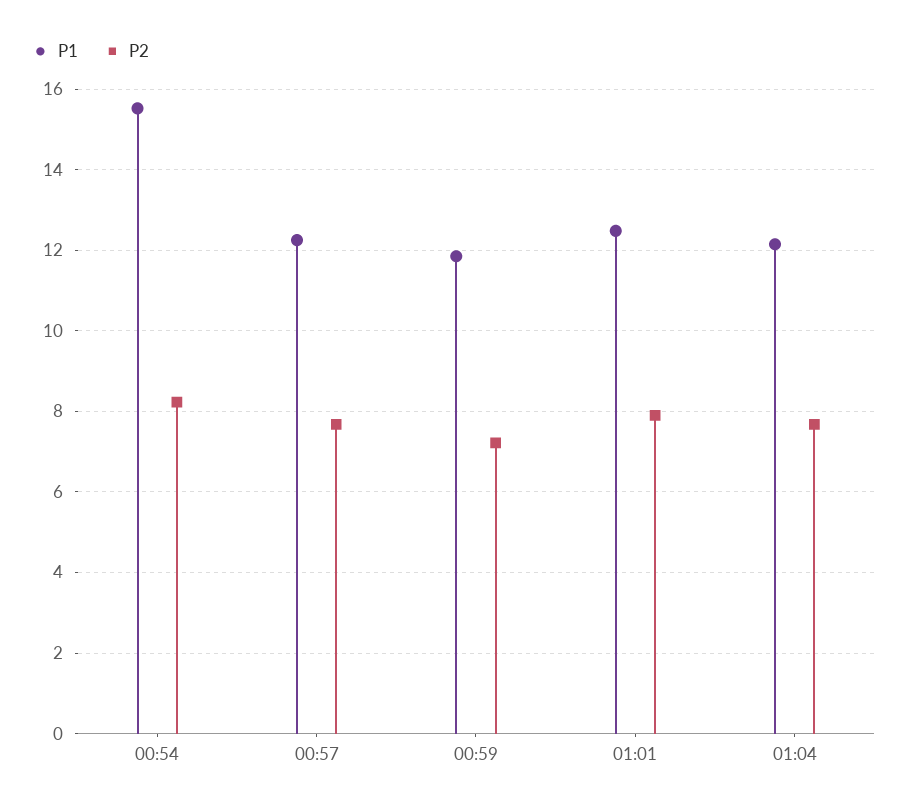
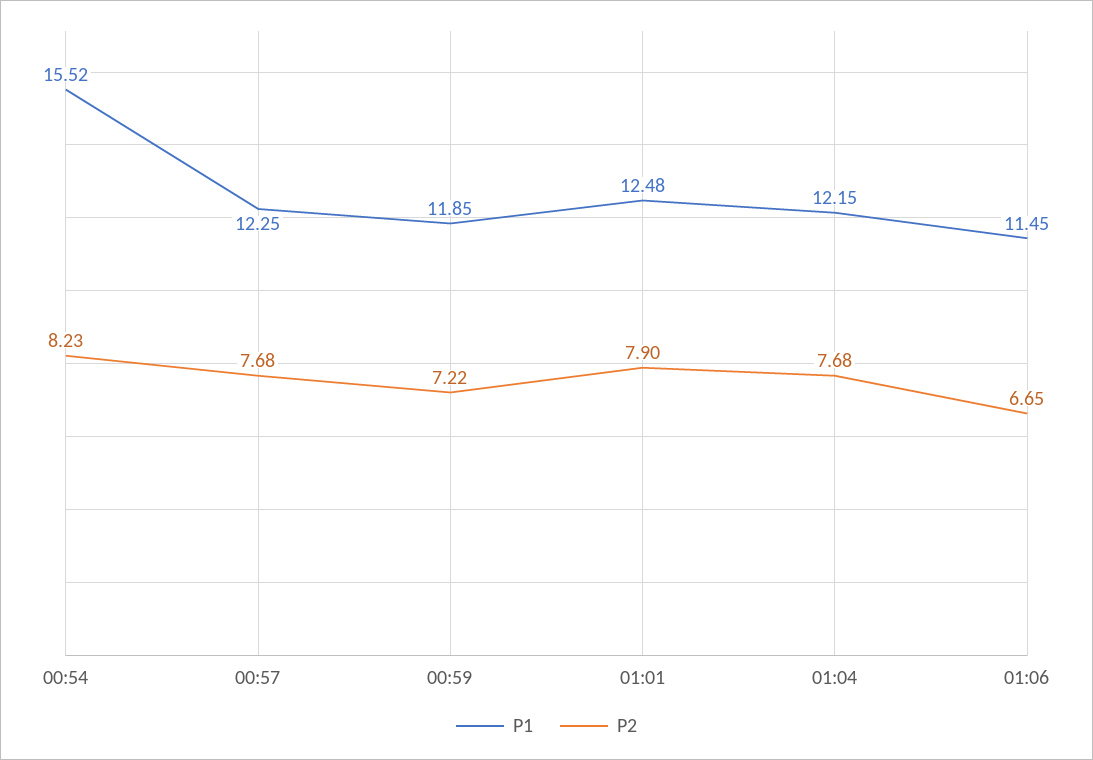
P1, 01:06: none -> 11.45
P2, 01:06: none -> 6.65

